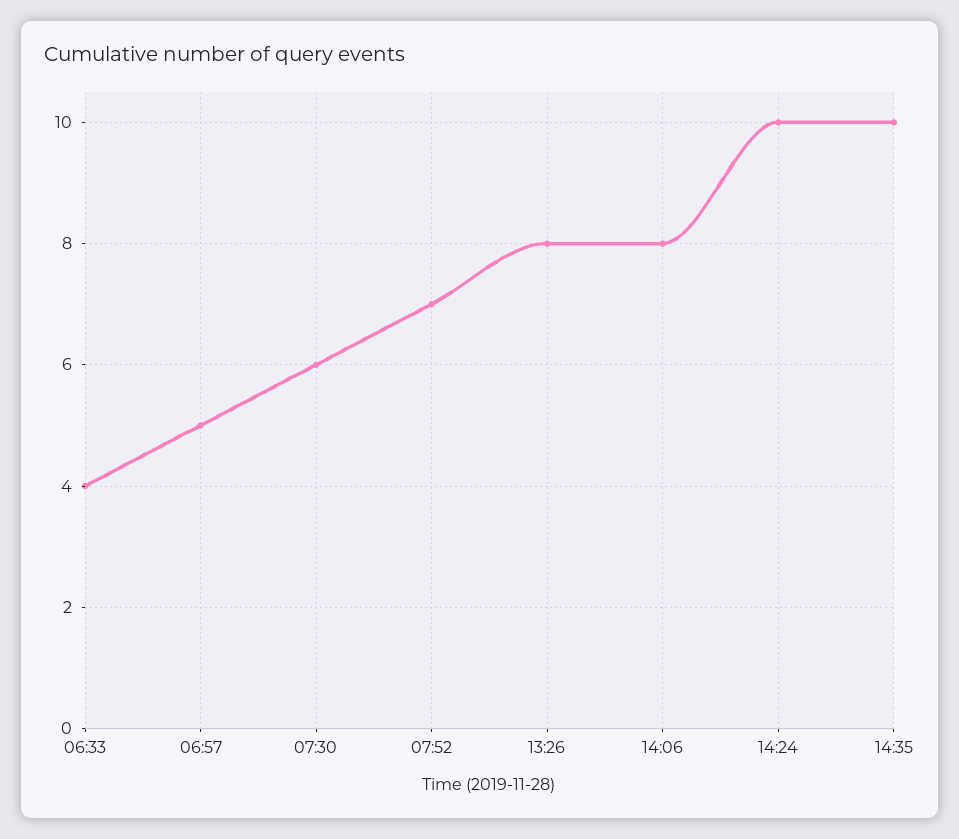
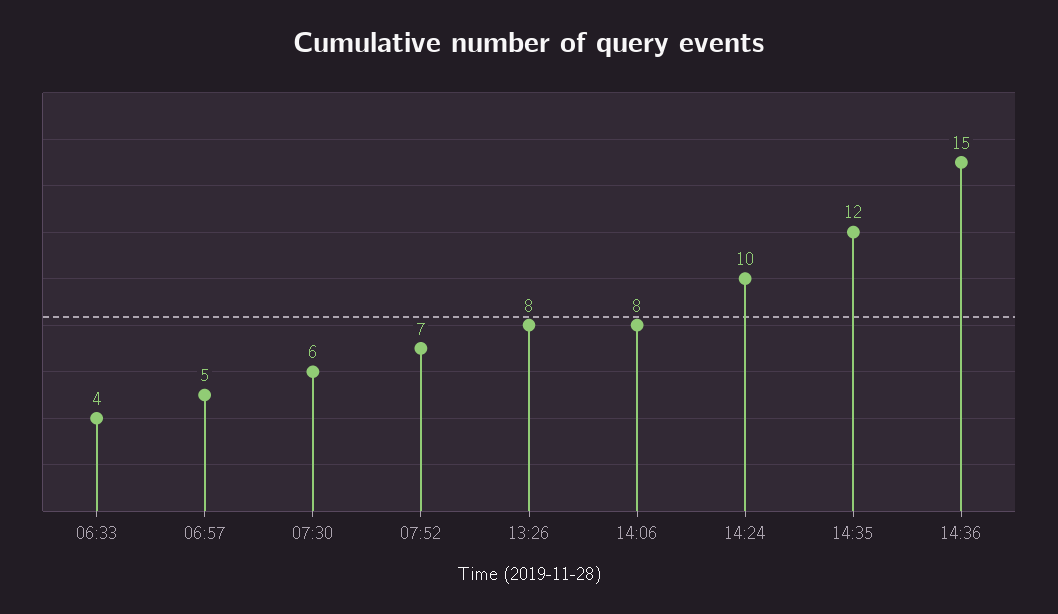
14:35: 10 -> 12
14:36: none -> 15

